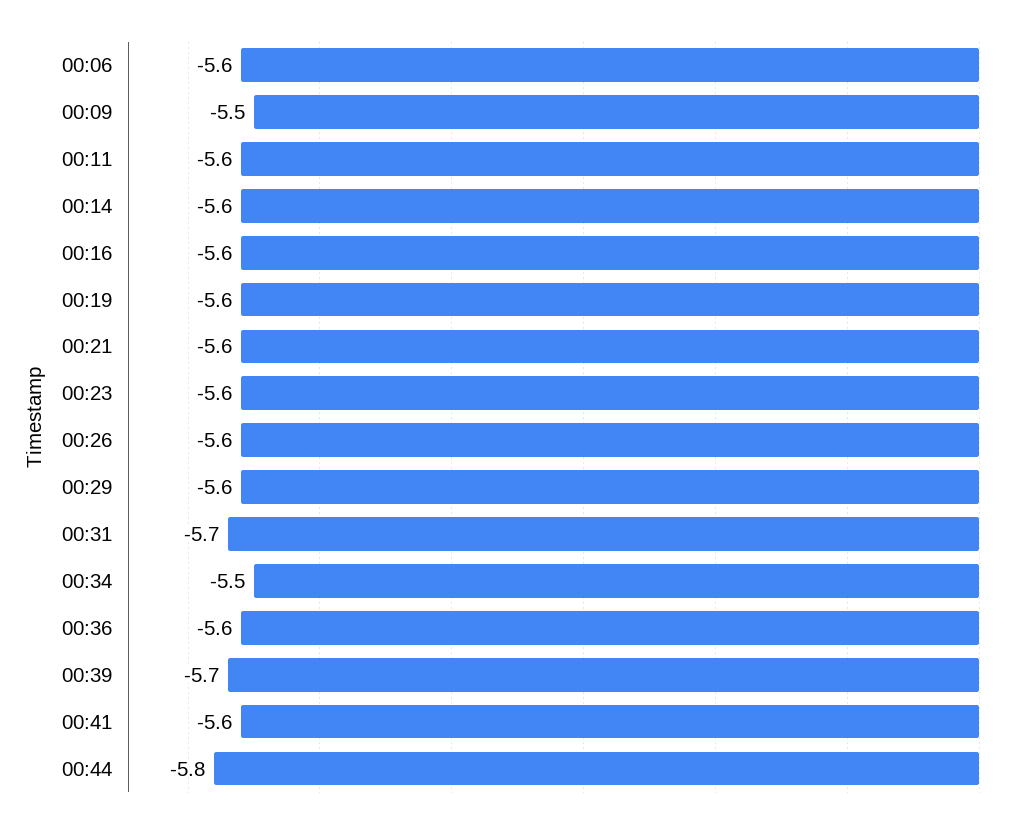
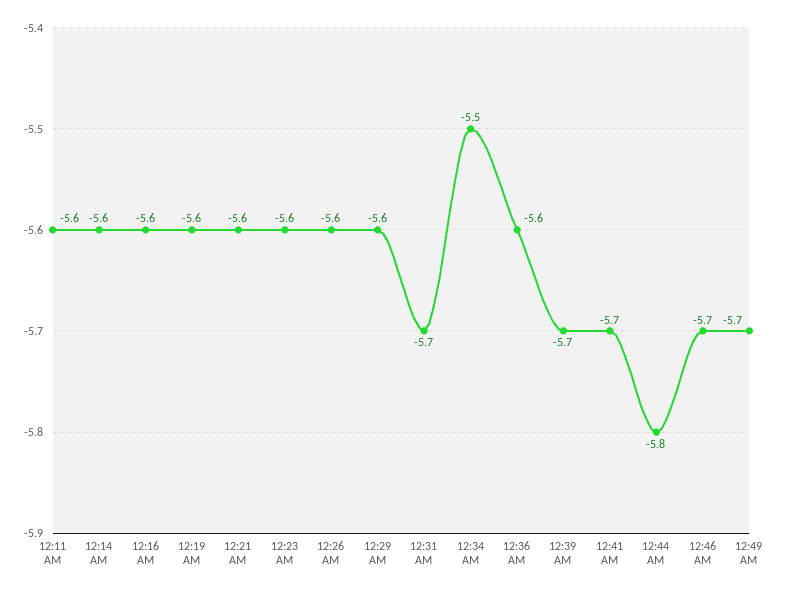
00:06: -5.6 -> none
00:09: -5.5 -> none
00:41: -5.6 -> -5.7
12:46 AM: none -> -5.7
12:49 AM: none -> -5.7

